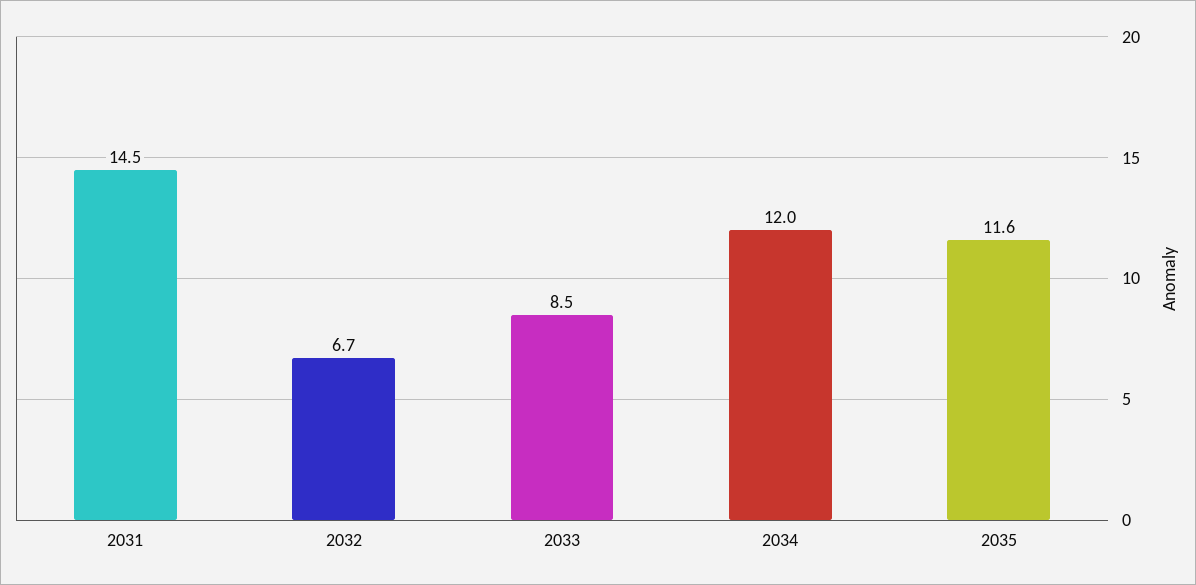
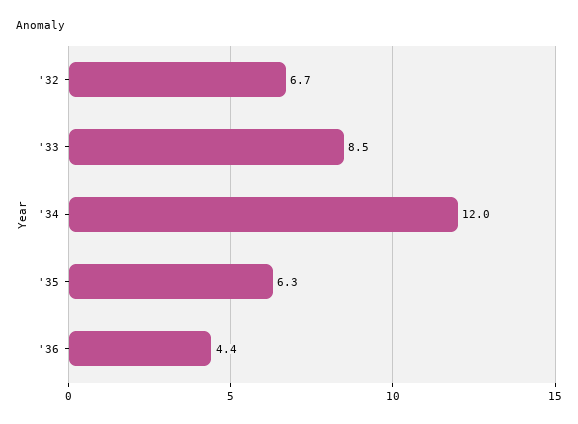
2031: 14.5 -> none
2035: 11.6 -> 6.3
'36: none -> 4.4

